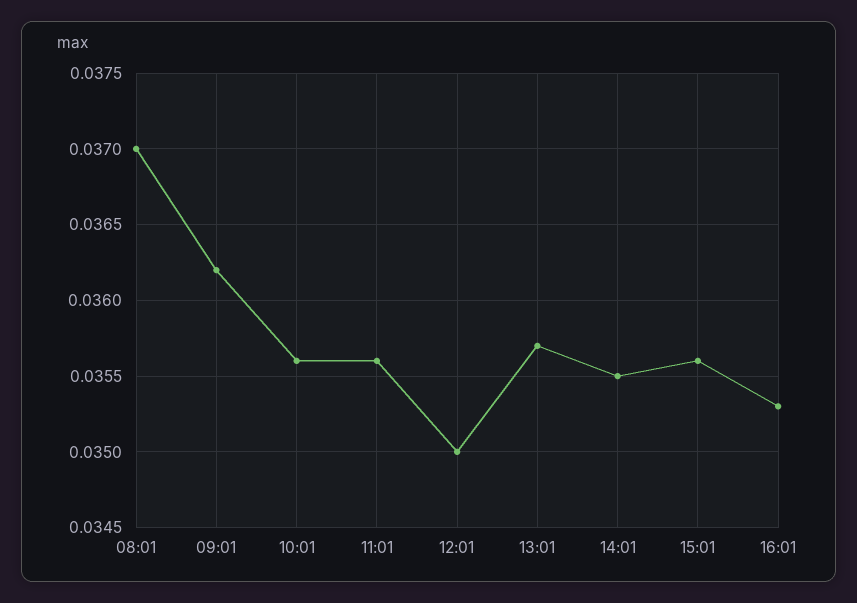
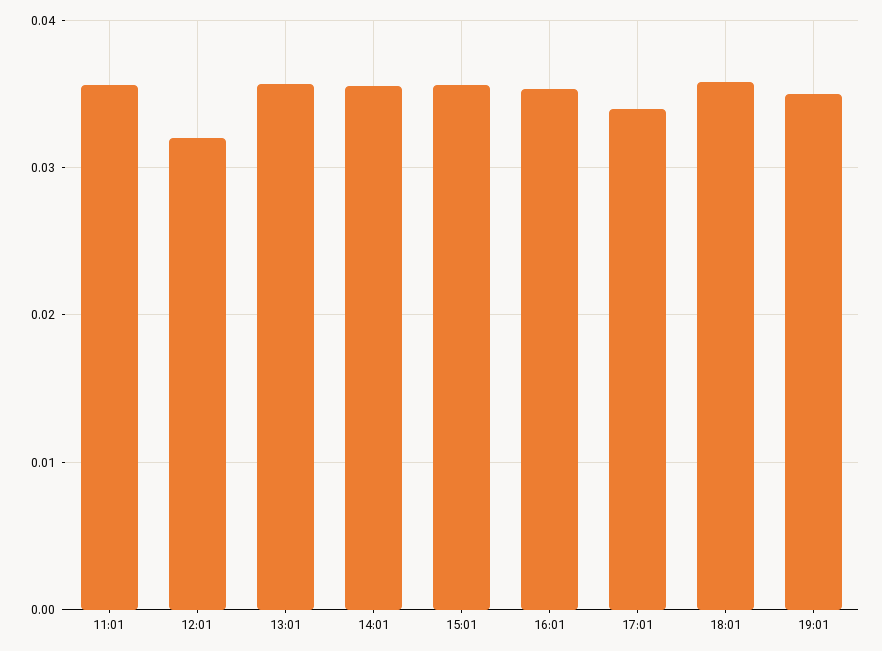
08:01: 0.037 -> none
09:01: 0.0362 -> none
10:01: 0.0356 -> none
12:01: 0.035 -> 0.032
17:01: none -> 0.034
18:01: none -> 0.036
19:01: none -> 0.035

